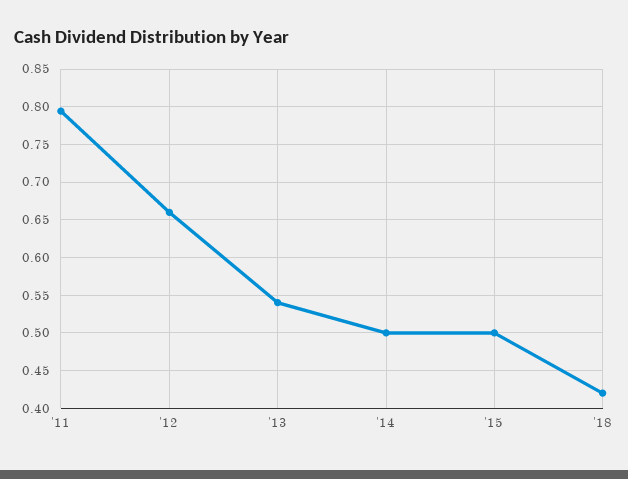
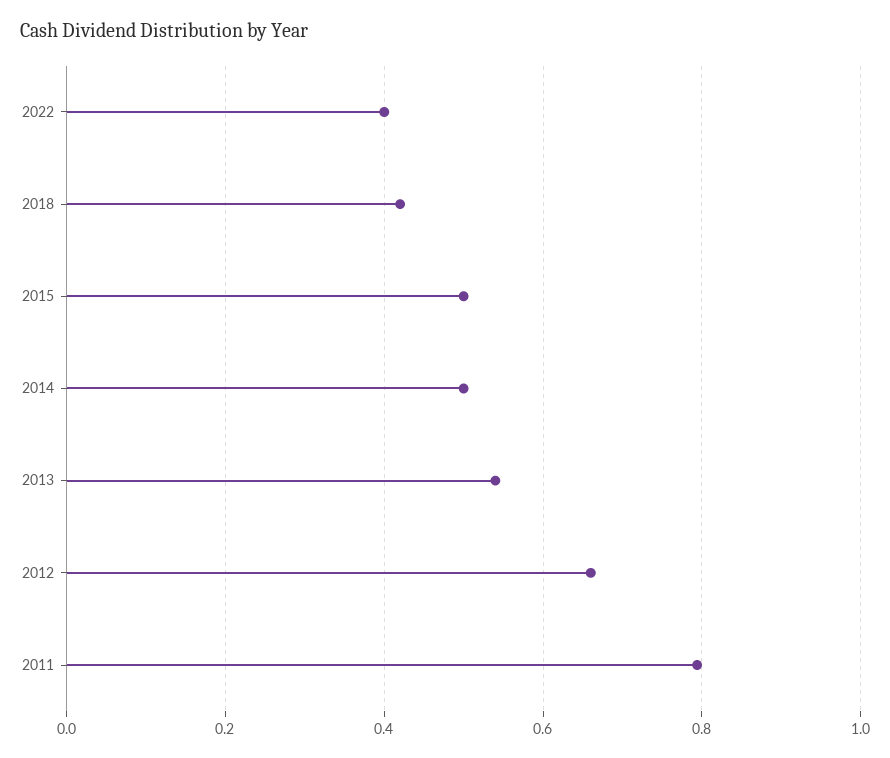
2022: none -> 0.4

